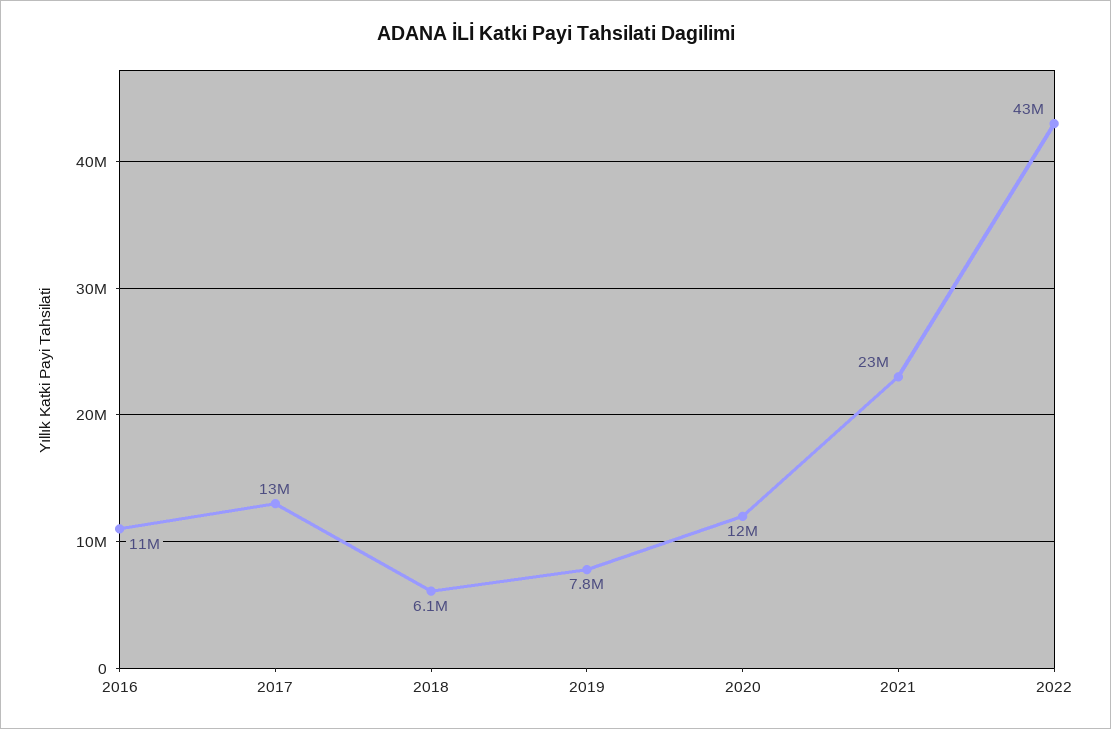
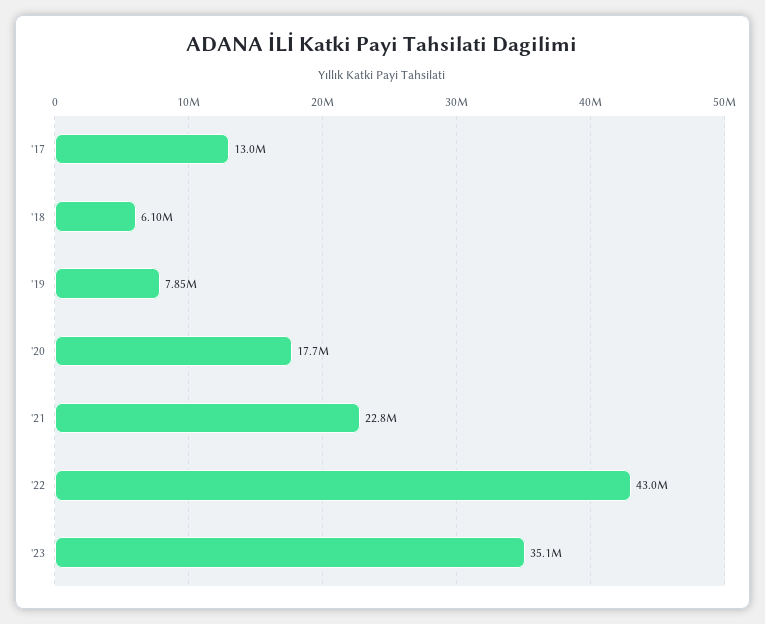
2016: 11000000 -> none
2020: 12000000 -> 17700000
'23: none -> 35100000

